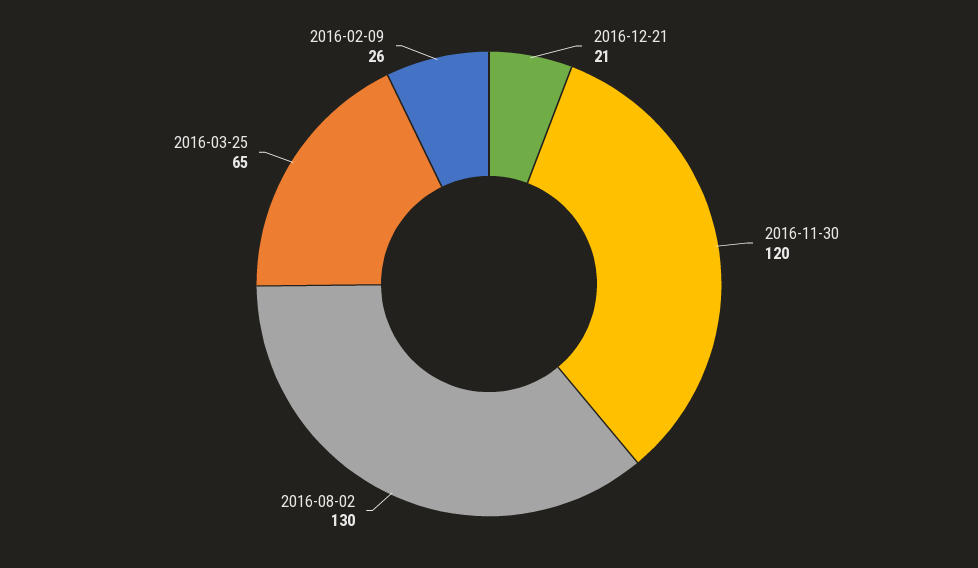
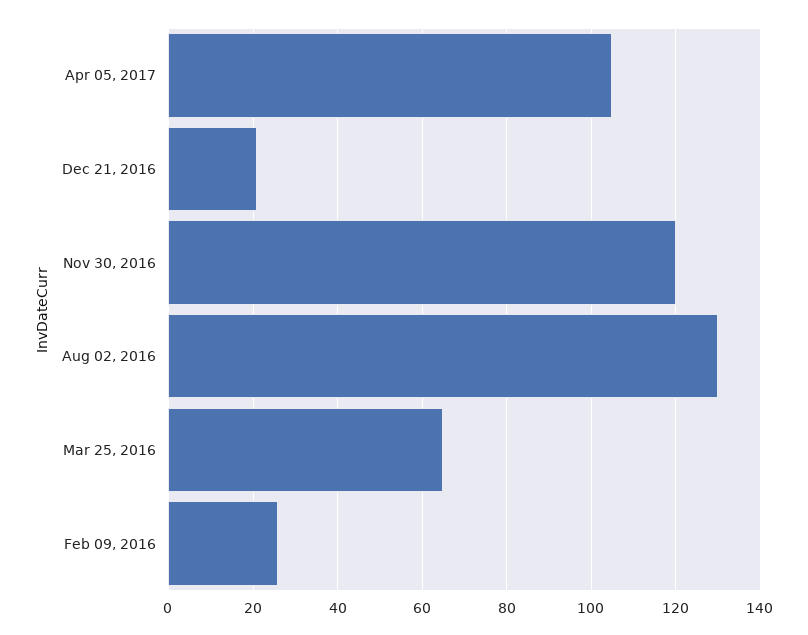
Apr 05, 2017: none -> 105

